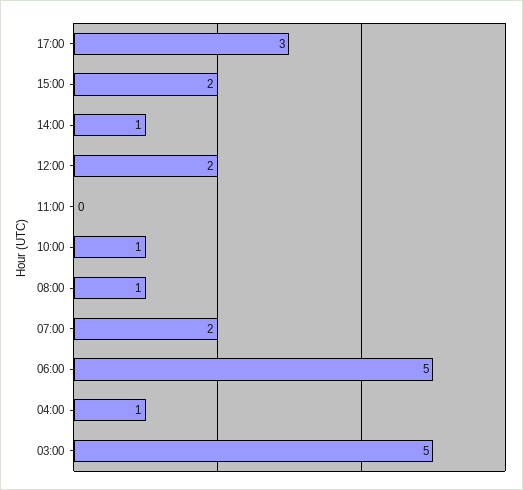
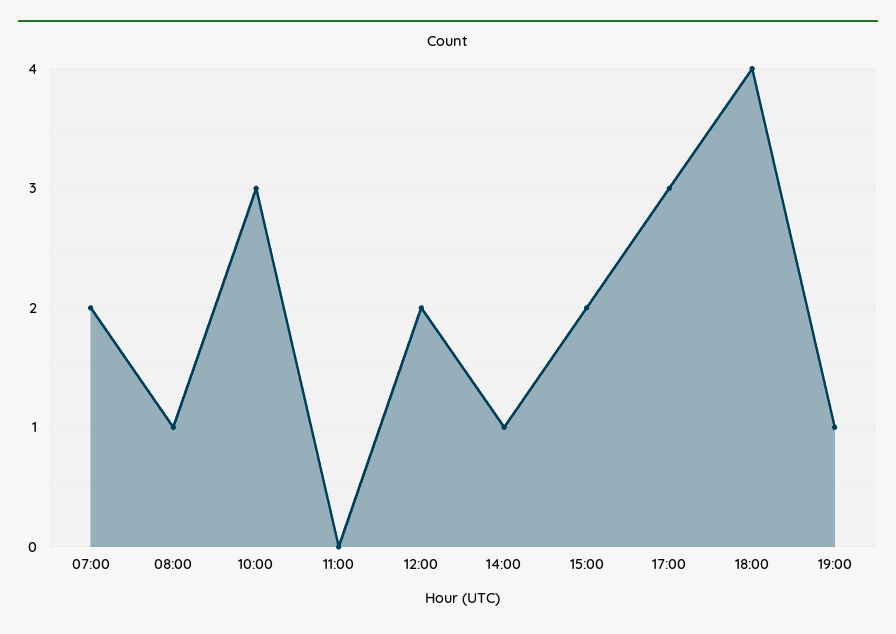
10:00: 1 -> 3
06:00: 5 -> none
04:00: 1 -> none
03:00: 5 -> none
18:00: none -> 4
19:00: none -> 1

